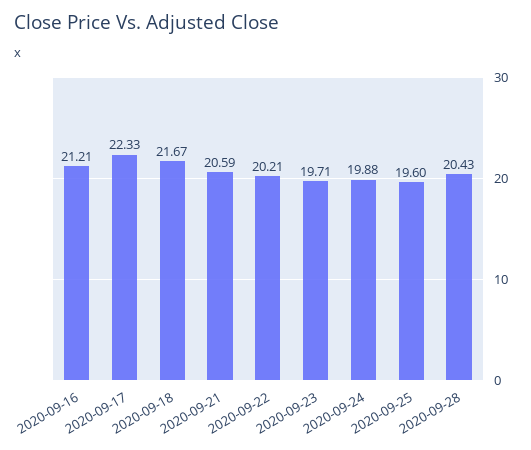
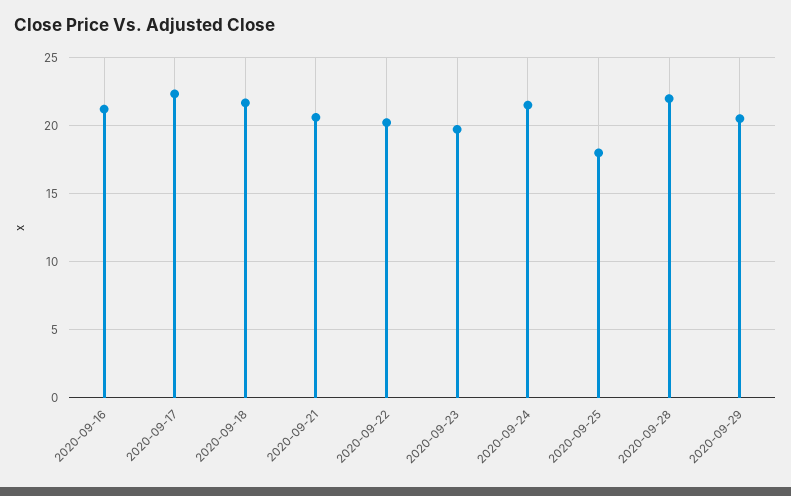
2020-09-24: 19.88 -> 21.5
2020-09-25: 19.6 -> 18
2020-09-28: 20.43 -> 22
2020-09-29: none -> 20.5

